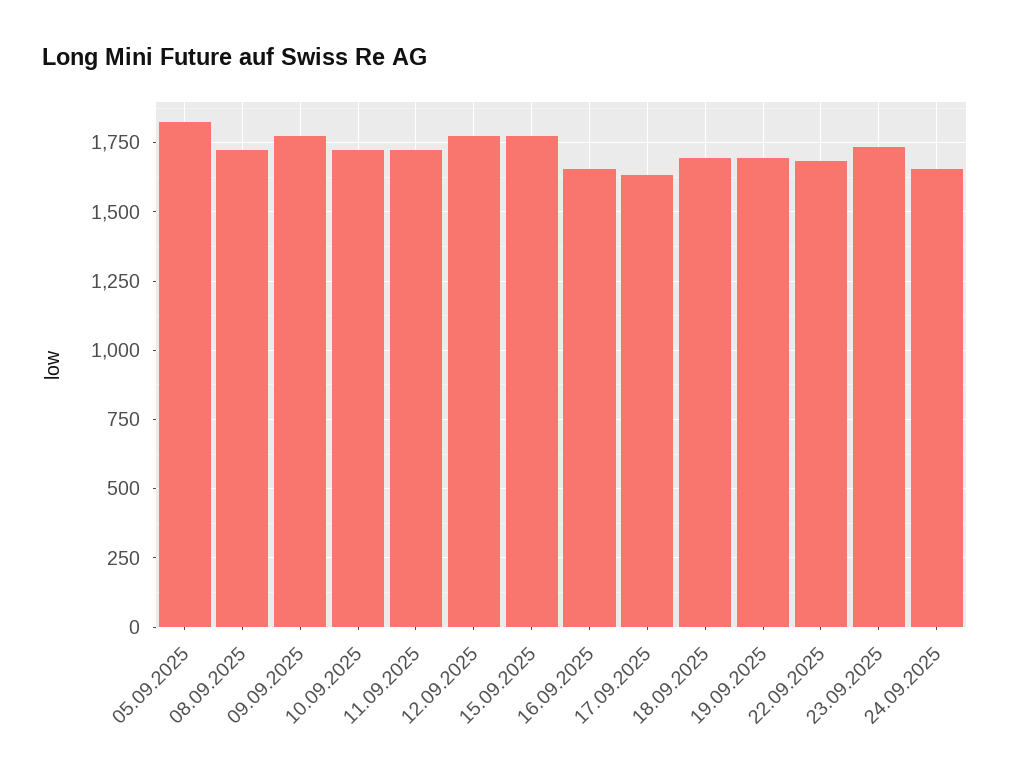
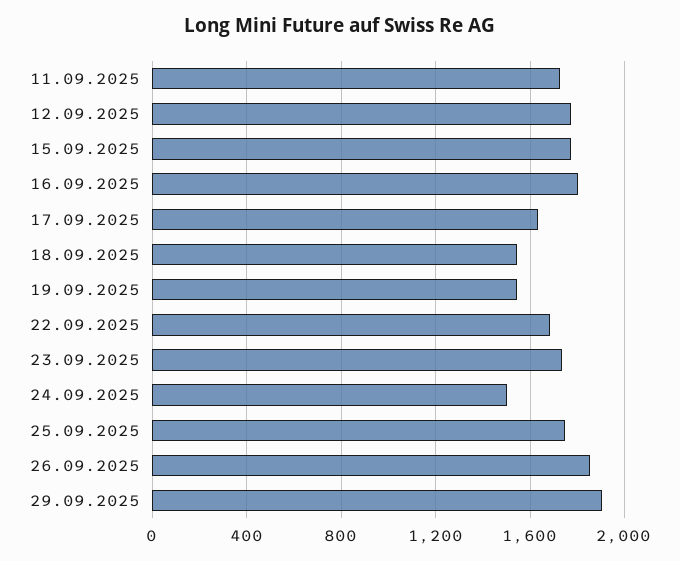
05.09.2025: 1825 -> none
08.09.2025: 1725 -> none
09.09.2025: 1775 -> none
10.09.2025: 1725 -> none
16.09.2025: 1650 -> 1800
18.09.2025: 1700 -> 1550
19.09.2025: 1700 -> 1550
24.09.2025: 1650 -> 1500
25.09.2025: none -> 1750
26.09.2025: none -> 1850
29.09.2025: none -> 1900

